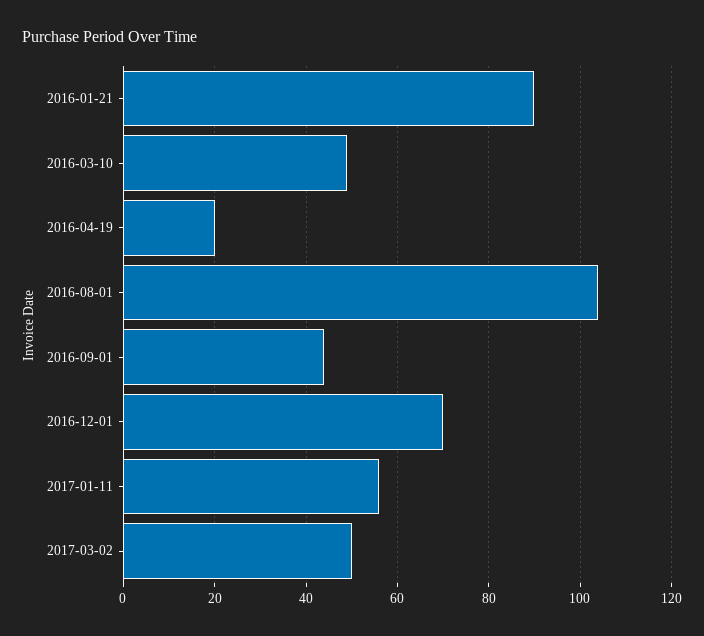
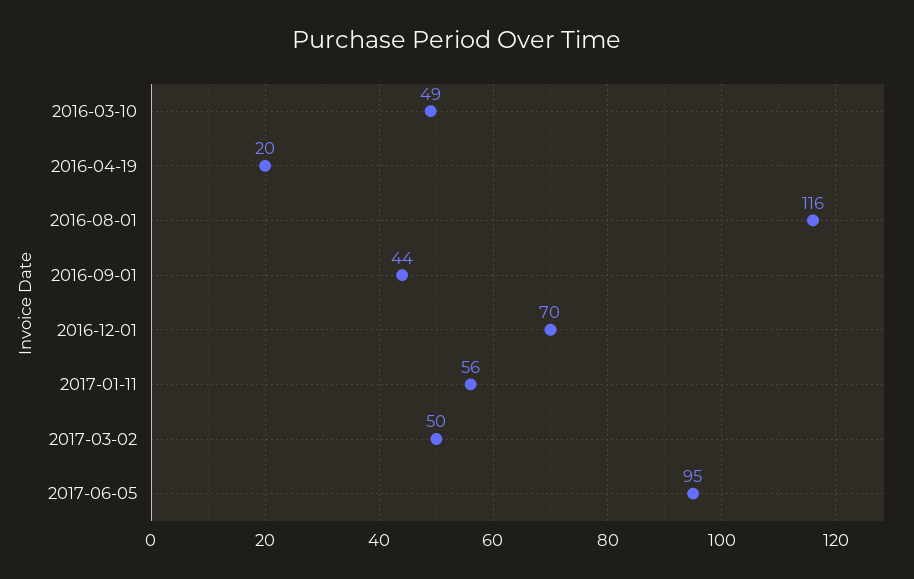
2016-01-21: 90 -> none
2016-08-01: 105 -> 116
2017-06-05: none -> 95

